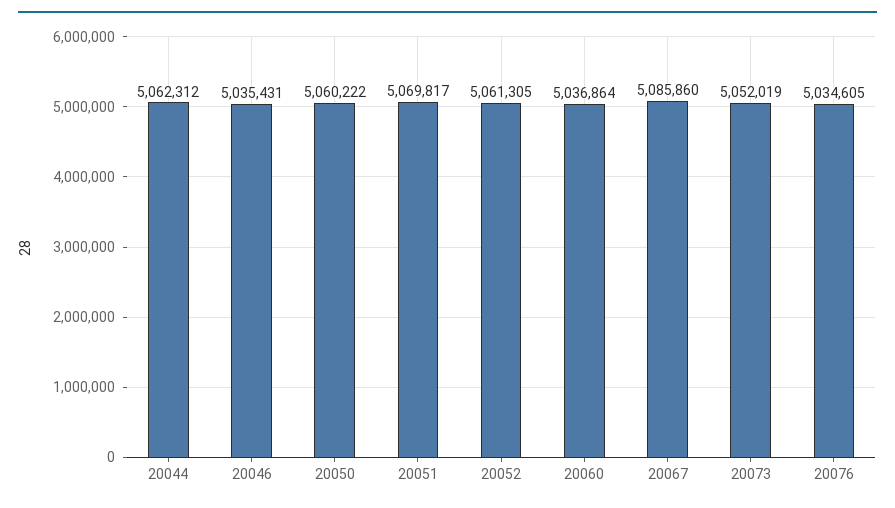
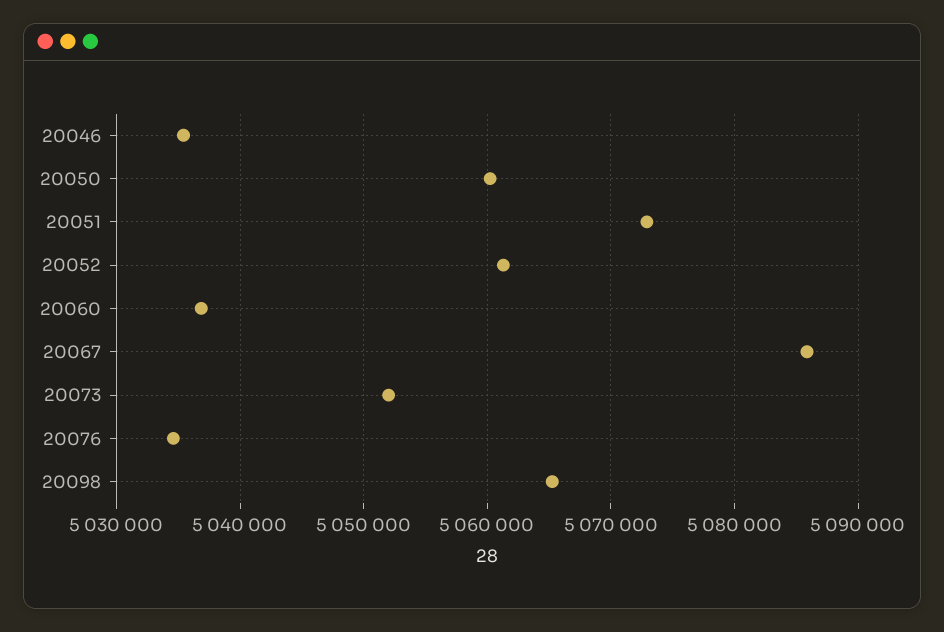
20044: 5062312 -> none
20051: 5069817 -> 5073000
20098: none -> 5065000

